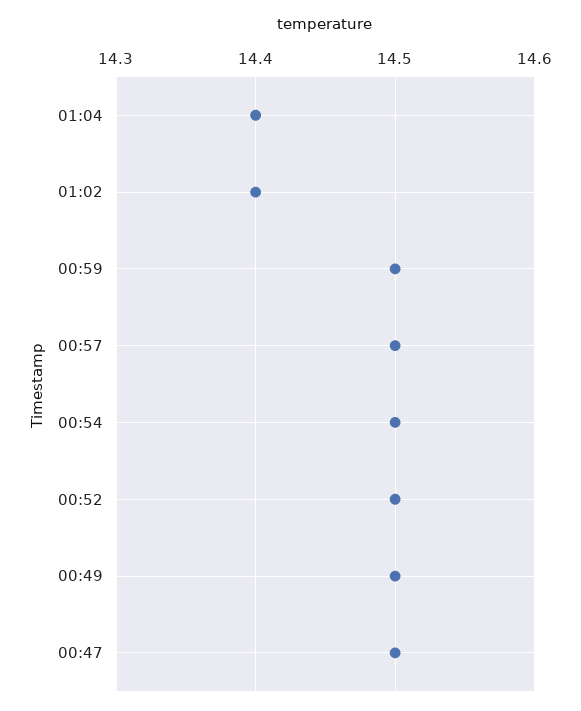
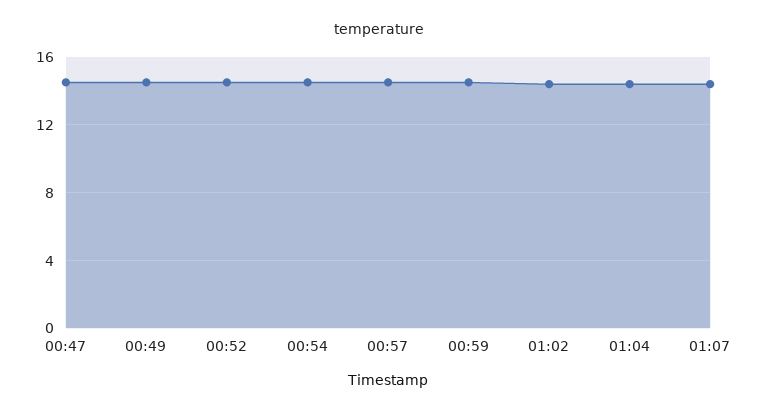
01:07: none -> 14.5

